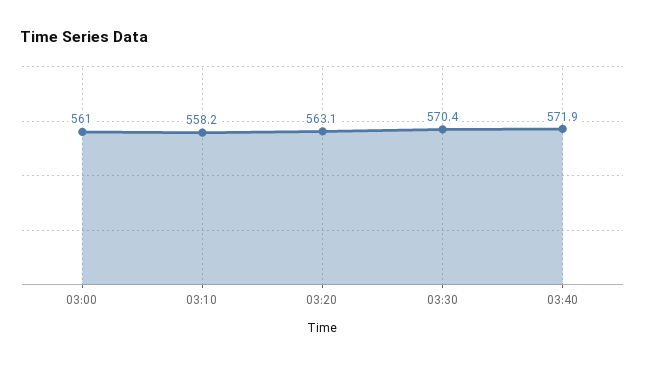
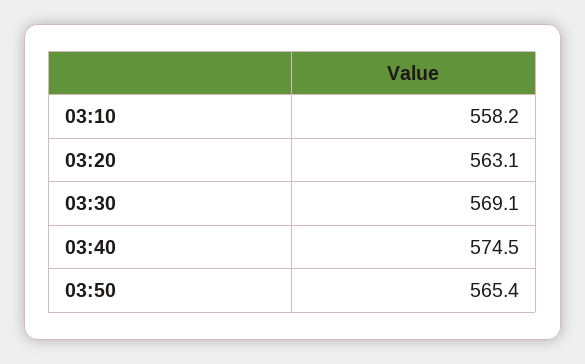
03:00: 561 -> none
03:30: 570.4 -> 569.1
03:40: 571.9 -> 574.5
03:50: none -> 565.4

